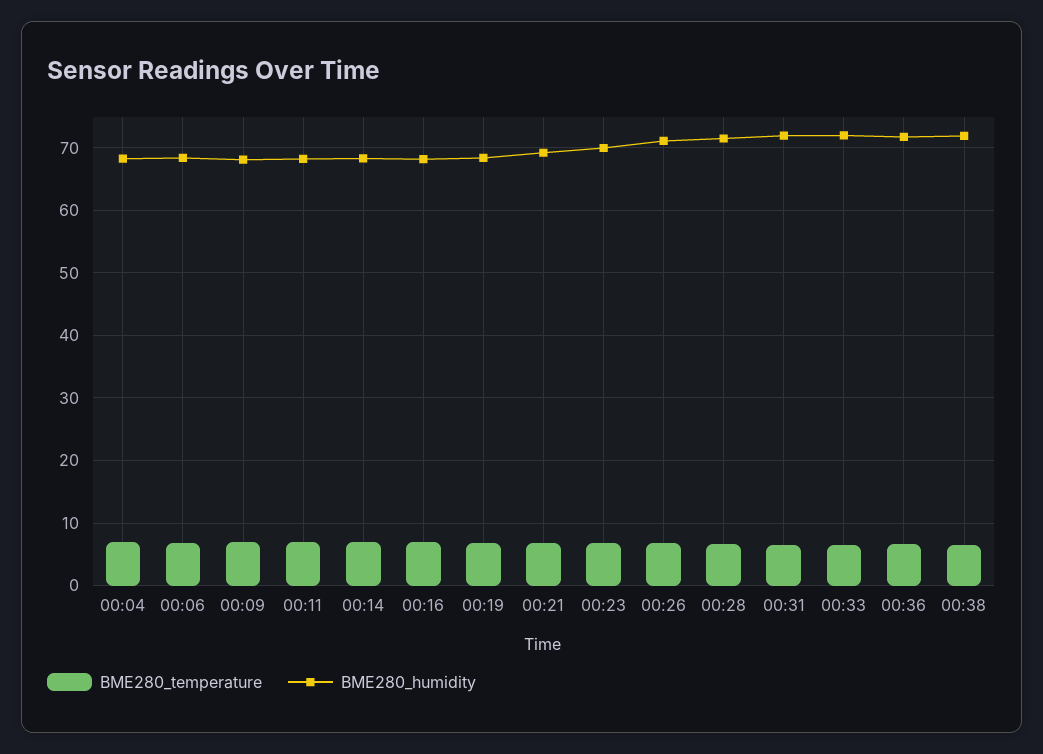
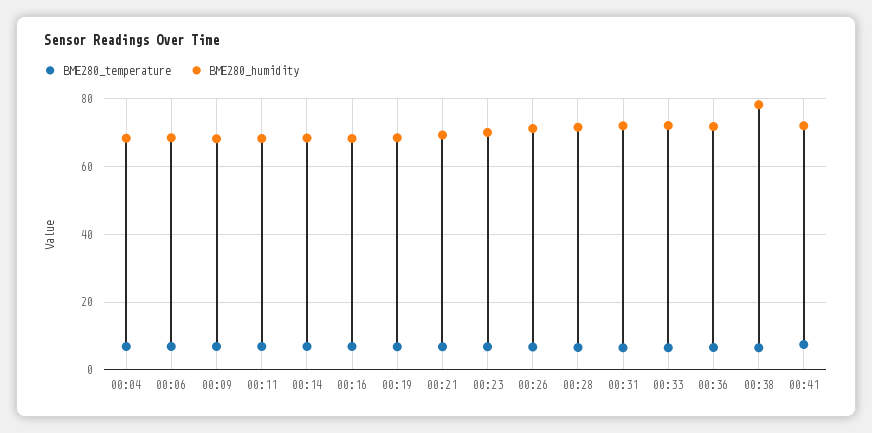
BME280_humidity, 00:38: 72 -> 78
BME280_temperature, 00:41: none -> 8
BME280_humidity, 00:41: none -> 72

